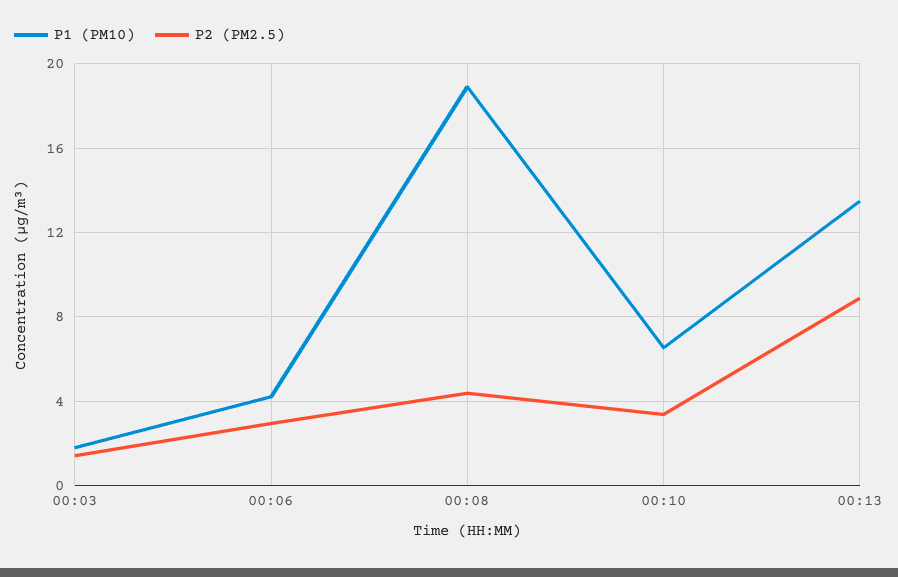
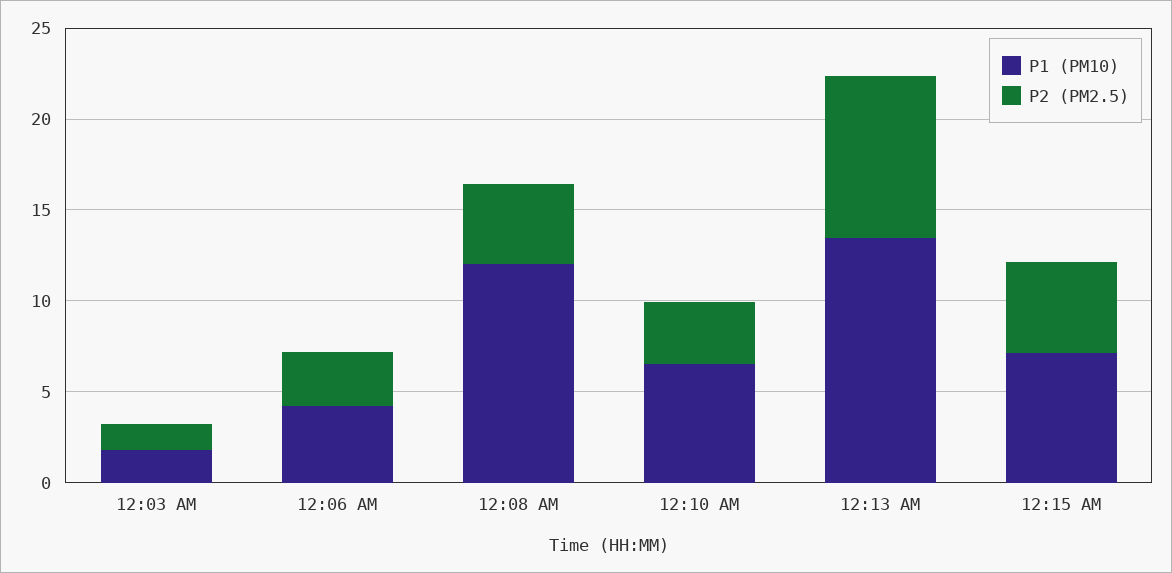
P1 (PM10), 00:08: 19 -> 12
P1 (PM10), 12:15 AM: none -> 7
P2 (PM2.5), 12:15 AM: none -> 5

